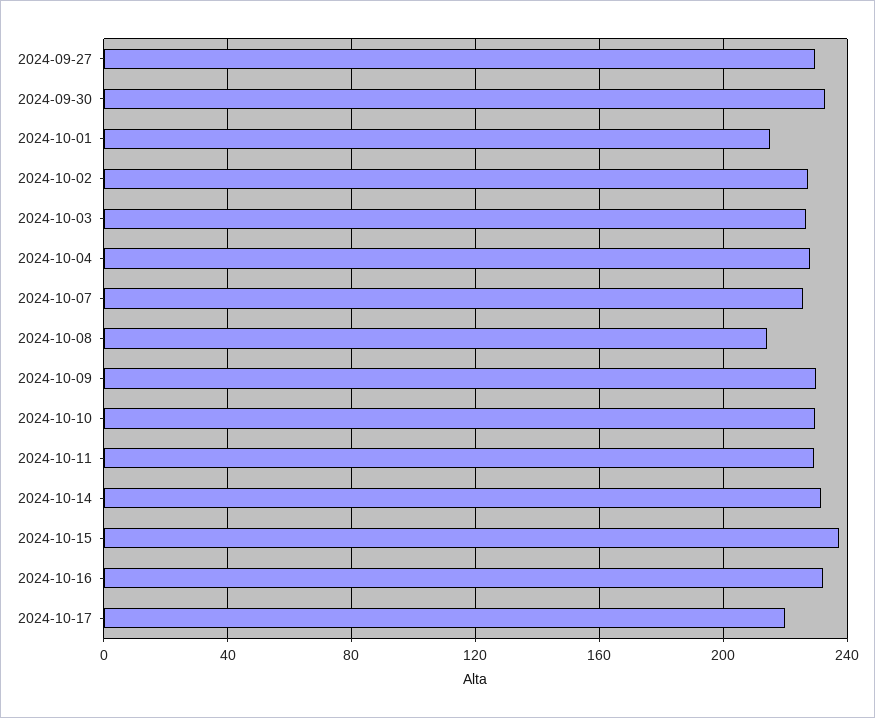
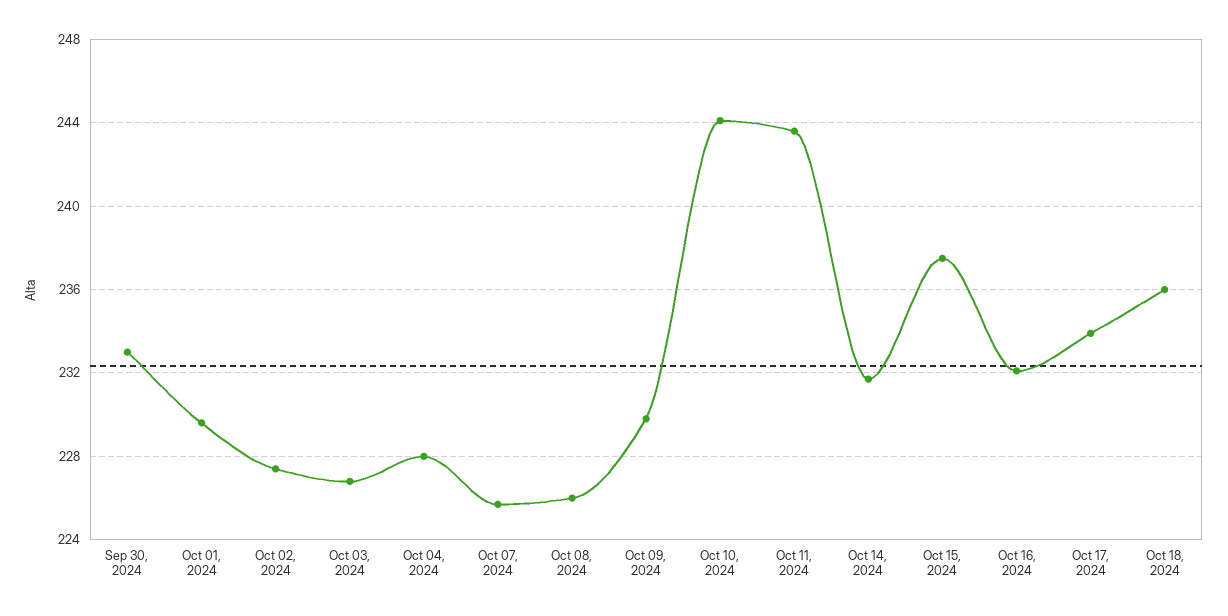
2024-09-27: 230 -> none
2024-10-01: 215 -> 229.5
2024-10-08: 215 -> 226
2024-10-10: 230 -> 244
2024-10-11: 230 -> 243.5
2024-10-17: 220 -> 234
Oct 18, 2024: none -> 236

